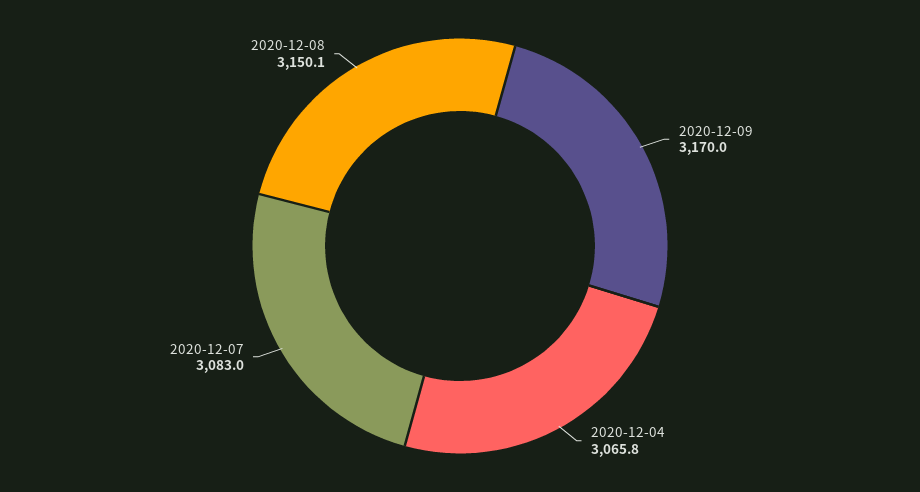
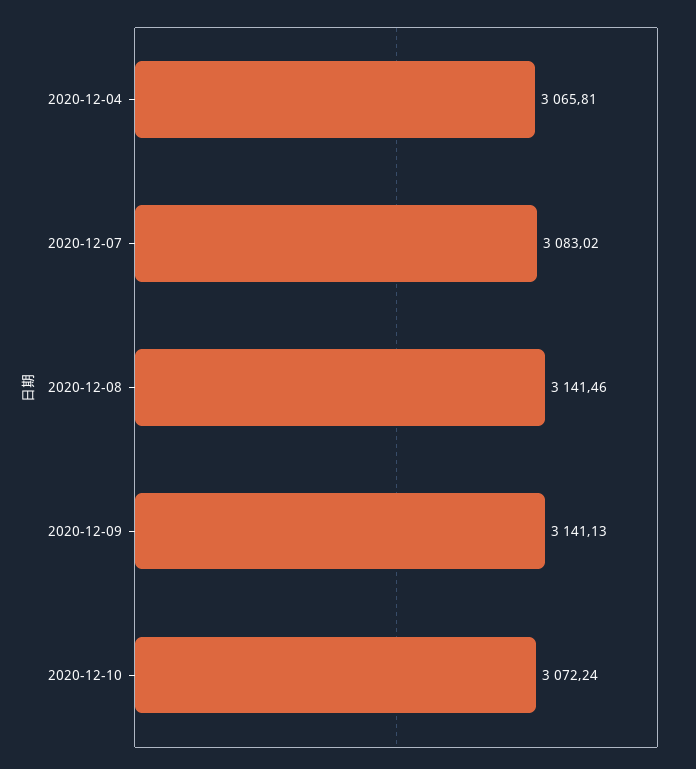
2020-12-09: 3170 -> 3141.13
2020-12-08: 3150.1 -> 3141.46
2020-12-10: none -> 3072.24

